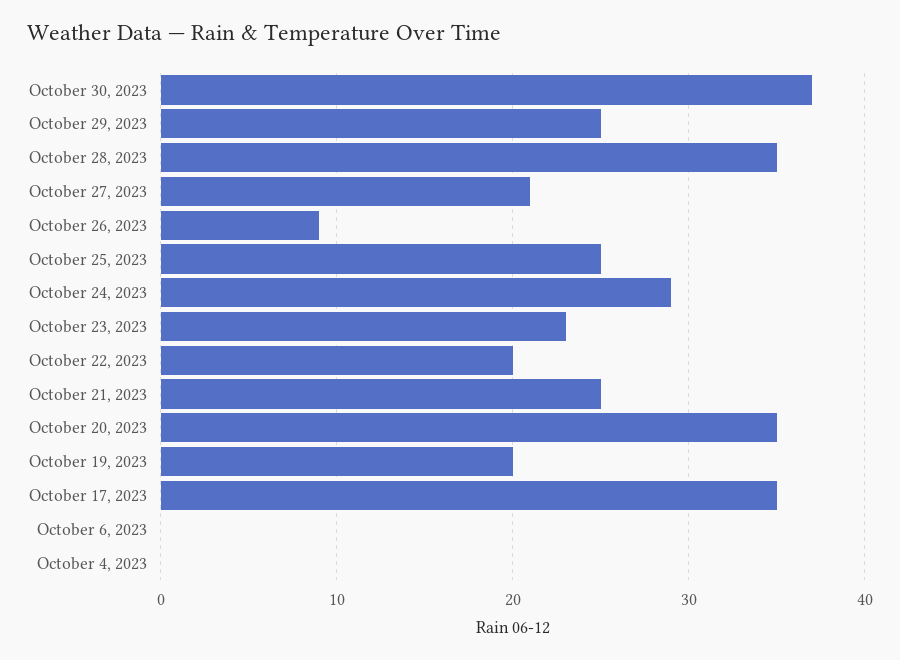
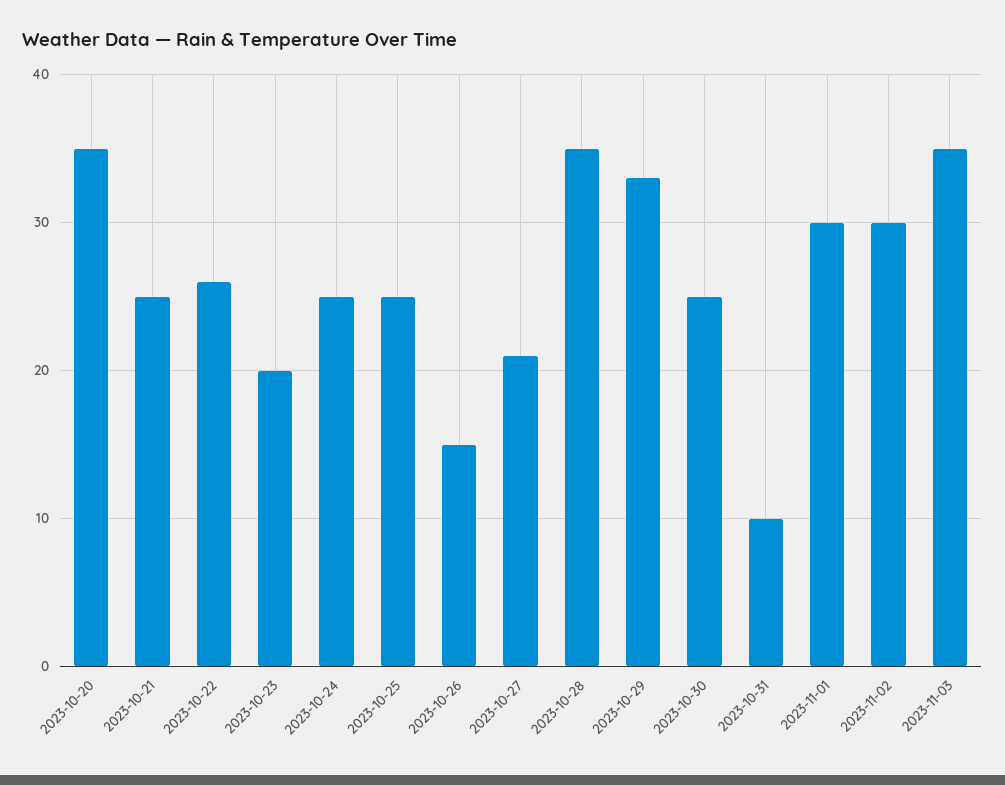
October 30, 2023: 37 -> 25
October 29, 2023: 25 -> 33
October 26, 2023: 9 -> 15
October 24, 2023: 29 -> 25
October 23, 2023: 23 -> 20
October 22, 2023: 20 -> 26
October 19, 2023: 20 -> none
October 17, 2023: 35 -> none
October 6, 2023: 0 -> none
October 4, 2023: 0 -> none
2023-10-31: none -> 10
2023-11-01: none -> 30
2023-11-02: none -> 30
2023-11-03: none -> 35

